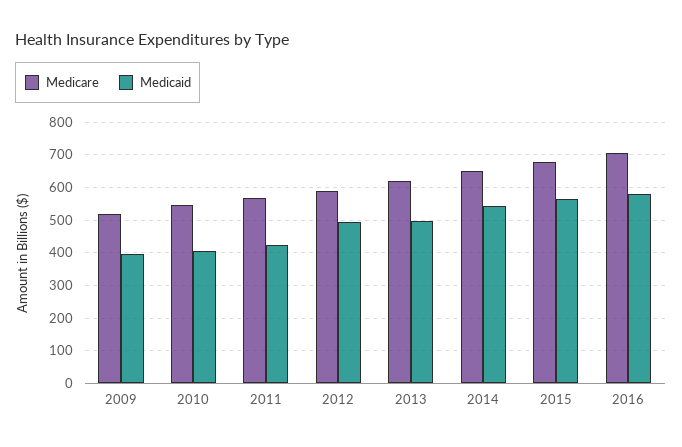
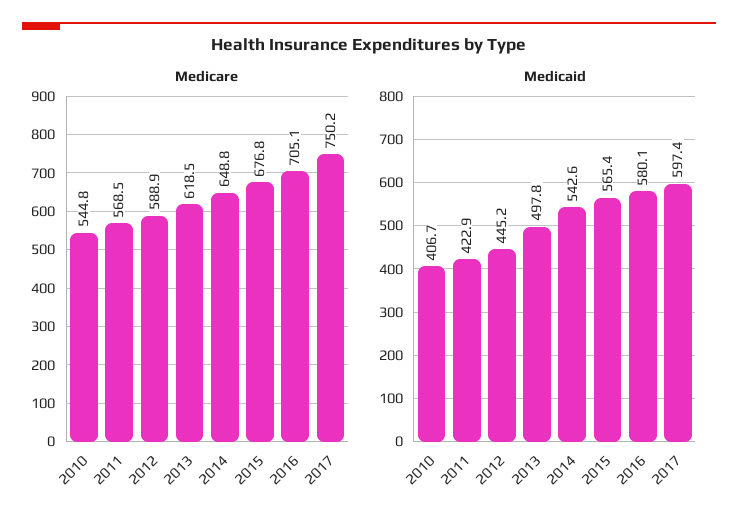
Medicare, 2009: 520 -> none
Medicaid, 2009: 400 -> none
Medicaid, 2012: 500 -> 445.2
Medicare, 2017: none -> 750.2
Medicaid, 2017: none -> 597.4

